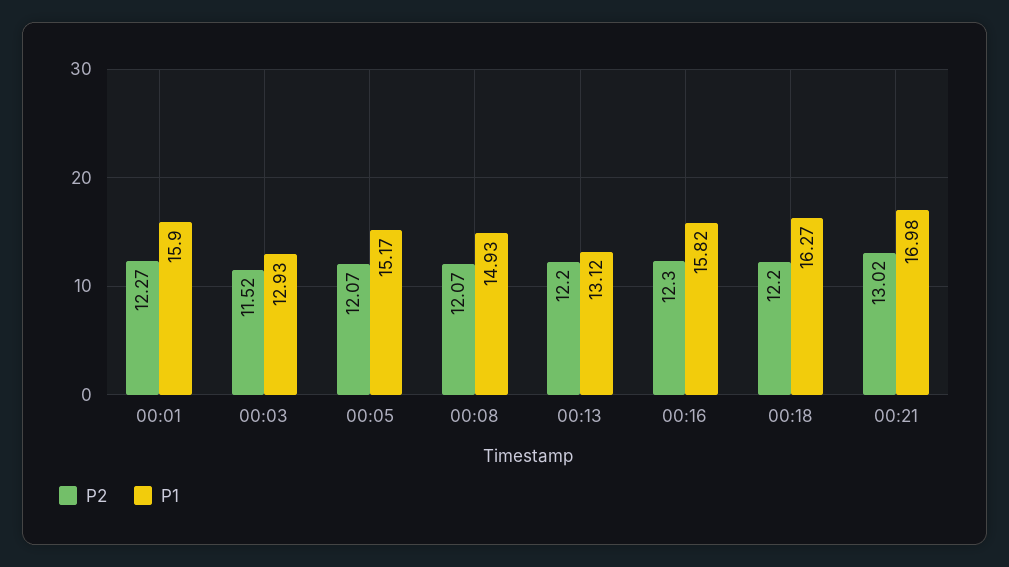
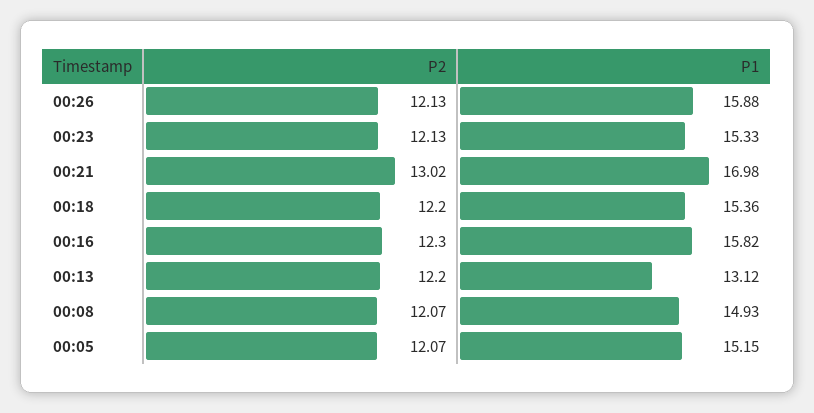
P2, 00:01: 12.27 -> none
P1, 00:01: 15.9 -> none
P2, 00:03: 11.52 -> none
P1, 00:03: 12.93 -> none
P1, 00:05: 15.17 -> 15.15
P1, 00:18: 16.27 -> 15.36
P2, 00:26: none -> 12.13
P1, 00:26: none -> 15.88
P2, 00:23: none -> 12.13
P1, 00:23: none -> 15.33

